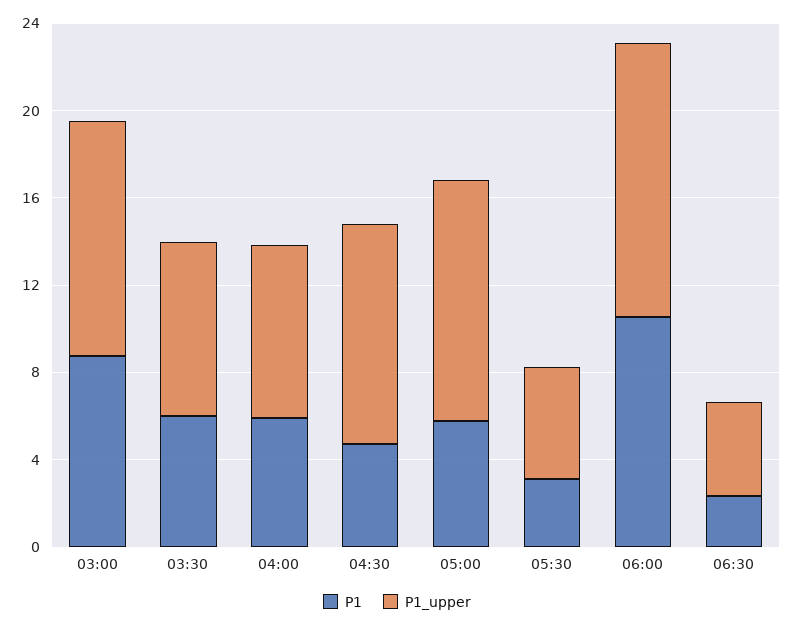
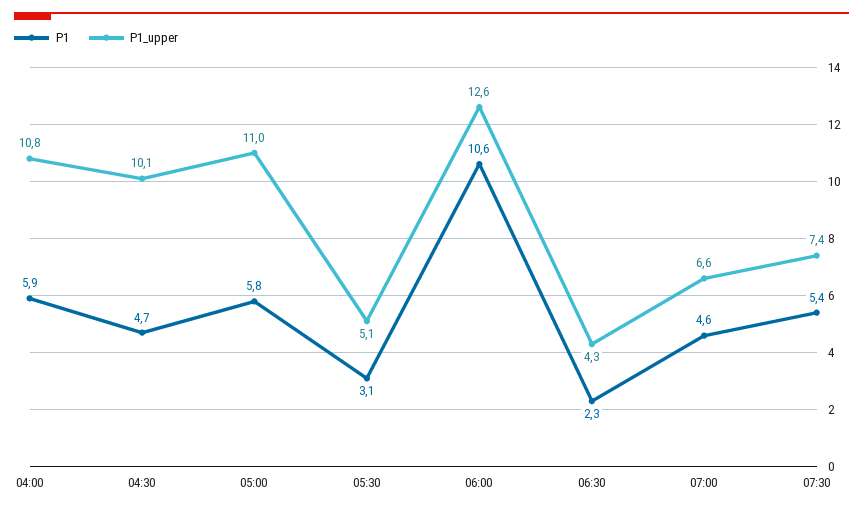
P1, 03:00: 9 -> none
P1_upper, 03:00: 11 -> none
P1, 03:30: 6 -> none
P1_upper, 03:30: 8 -> none
P1_upper, 04:00: 8 -> 10.8
P1, 07:00: none -> 4.6
P1_upper, 07:00: none -> 6.6
P1, 07:30: none -> 5.4
P1_upper, 07:30: none -> 7.4

